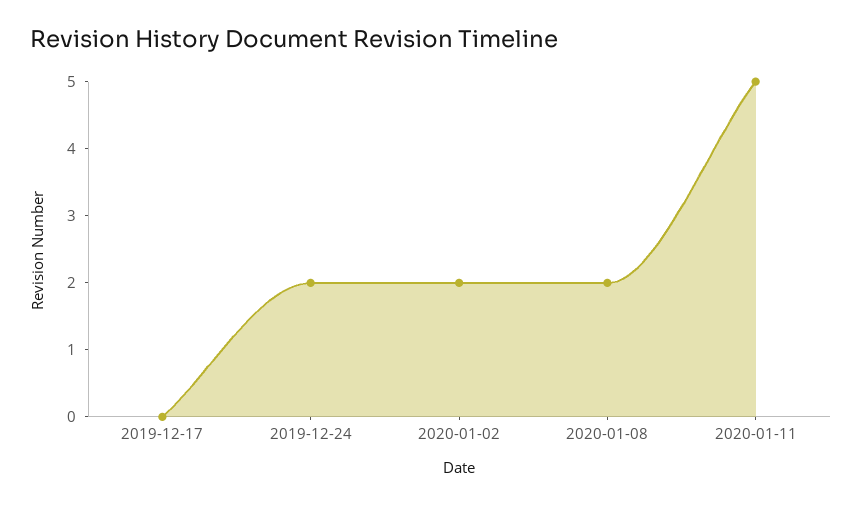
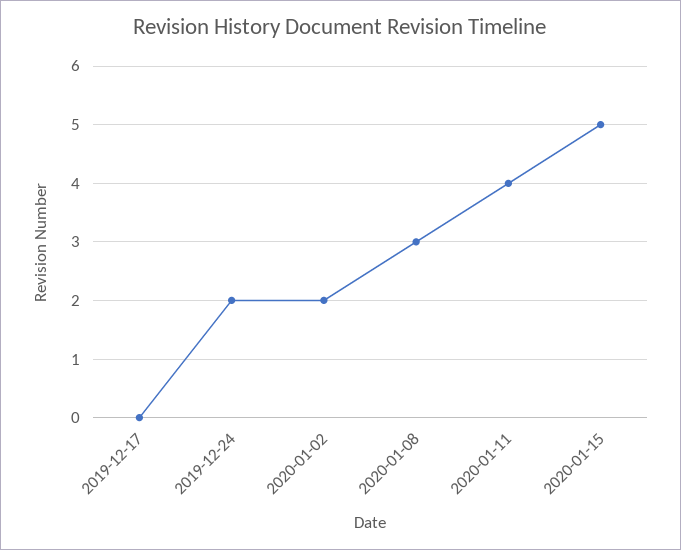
2020-01-08: 2 -> 3
2020-01-11: 5 -> 4
2020-01-15: none -> 5

